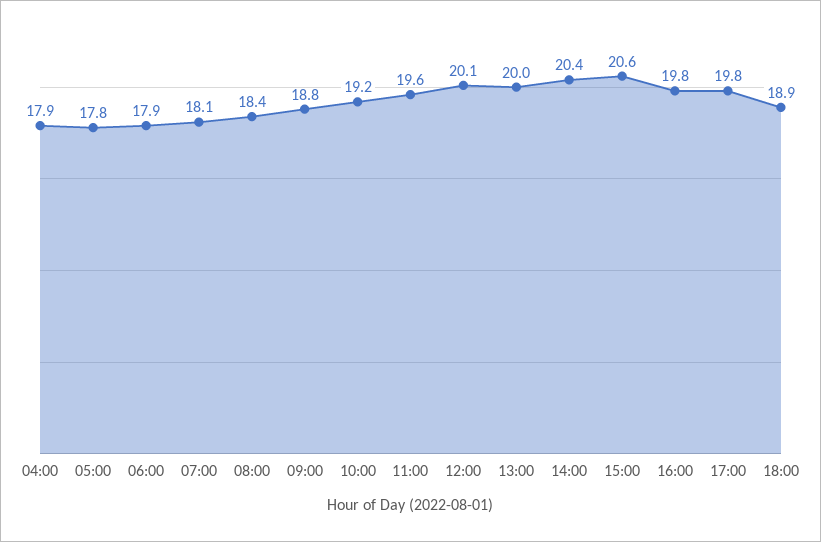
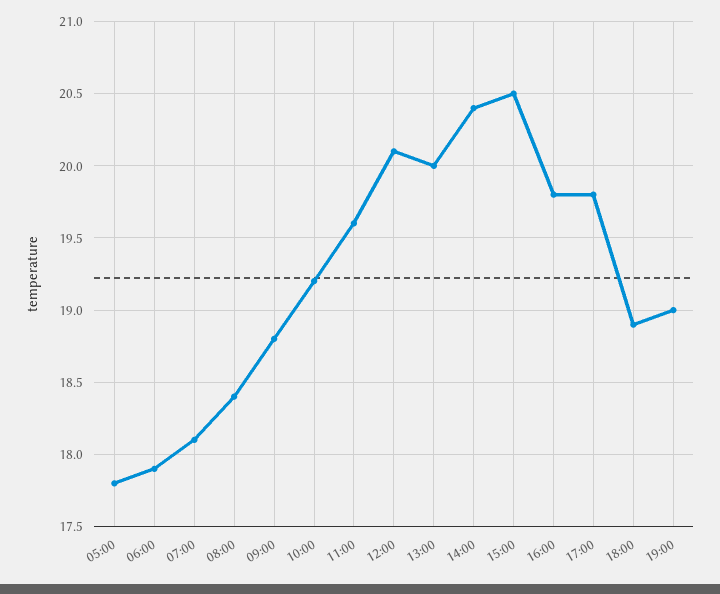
04:00: 17.9 -> none
15:00: 20.6 -> 20.5
19:00: none -> 19

